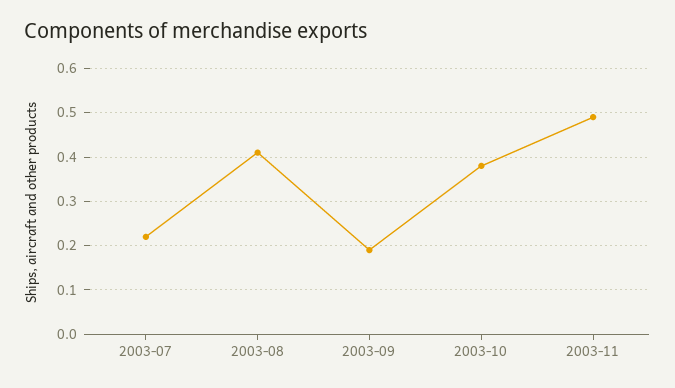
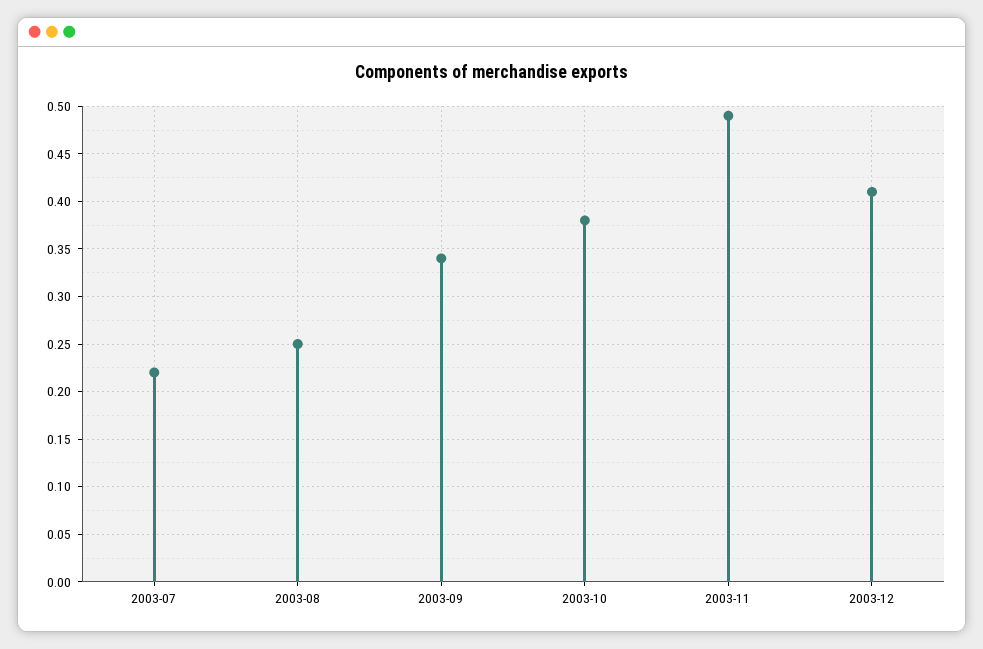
2003-08: 0.4 -> 0.25
2003-09: 0.2 -> 0.34
2003-12: none -> 0.41

